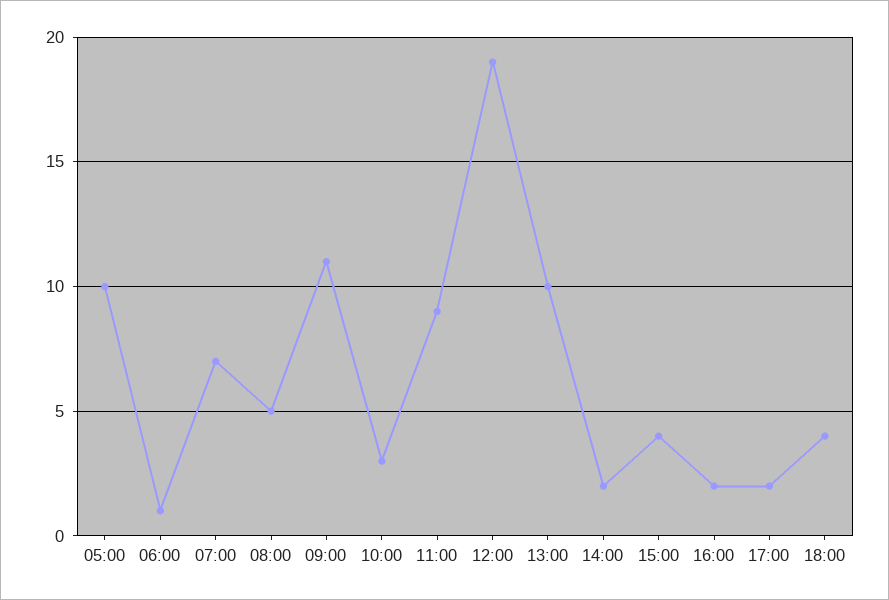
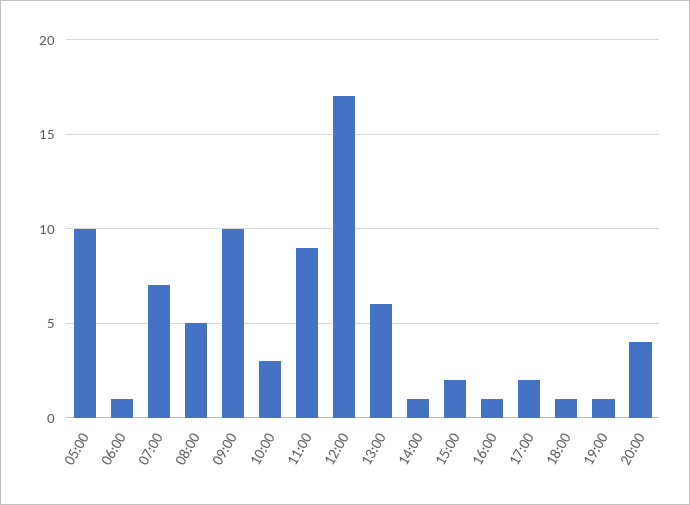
09:00: 11 -> 10
12:00: 19 -> 17
13:00: 10 -> 6
14:00: 2 -> 1
15:00: 4 -> 2
16:00: 2 -> 1
18:00: 4 -> 1
19:00: none -> 1
20:00: none -> 4

